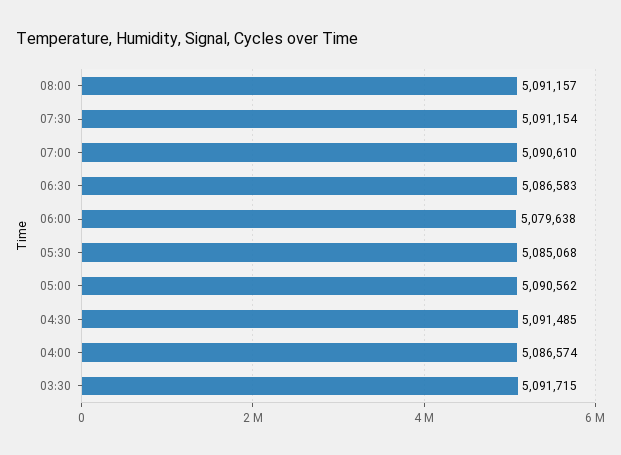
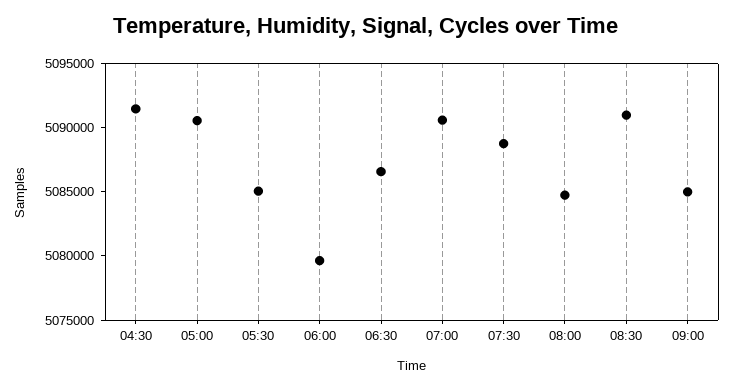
08:00: 5091157 -> 5085000
07:30: 5091154 -> 5089000
04:00: 5086574 -> none
03:30: 5091715 -> none
08:30: none -> 5091000
09:00: none -> 5085000

